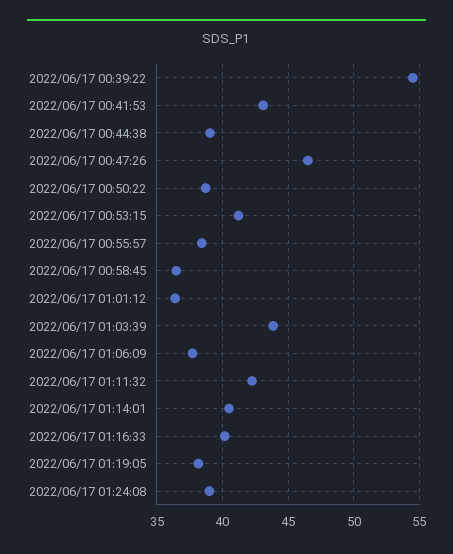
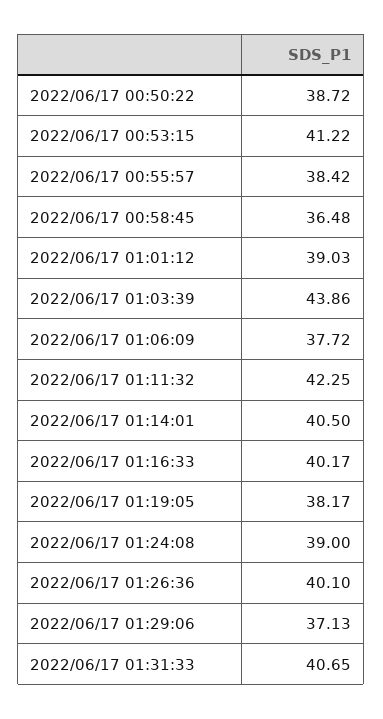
2022/06/17 00:39:22: 54.5 -> none
2022/06/17 00:41:53: 43 -> none
2022/06/17 00:44:38: 39 -> none
2022/06/17 00:47:26: 46.5 -> none
2022/06/17 01:01:12: 36.5 -> 39.03
2022/06/17 01:26:36: none -> 40.1
2022/06/17 01:29:06: none -> 37.13
2022/06/17 01:31:33: none -> 40.65

